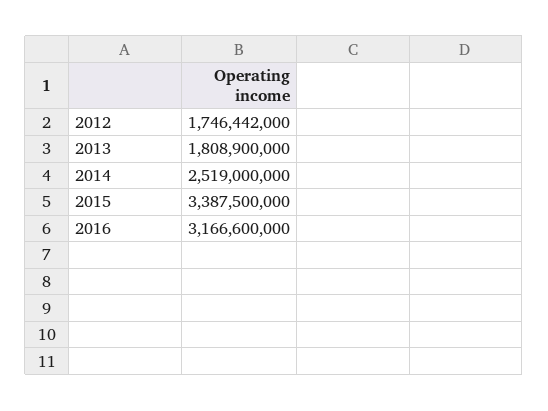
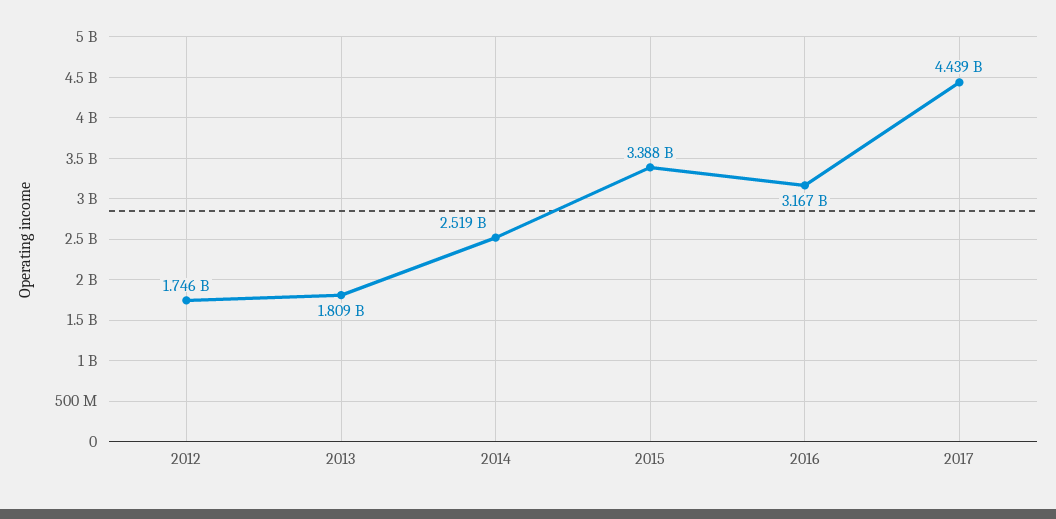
2017: none -> 4439000000

